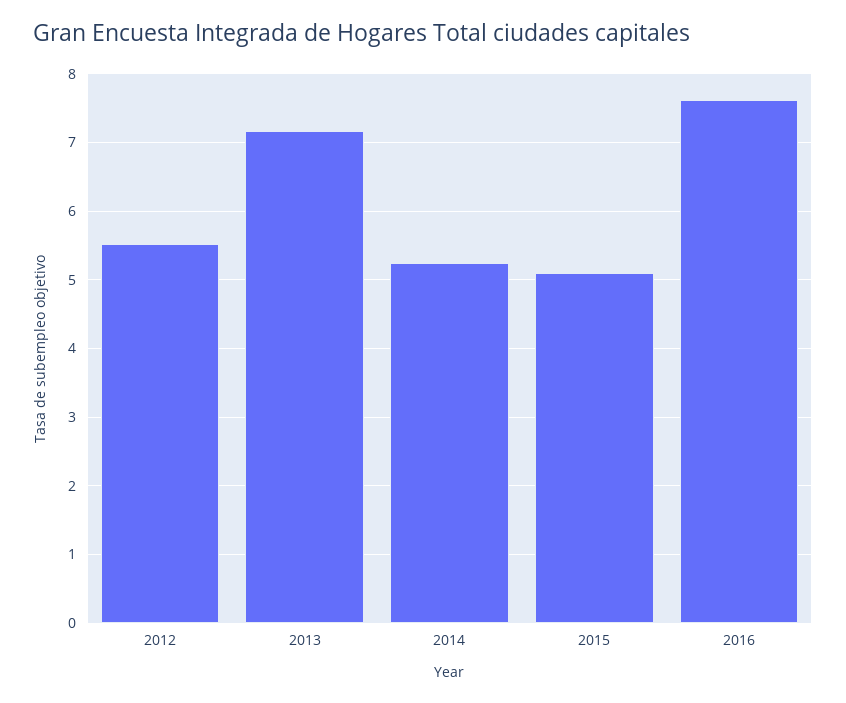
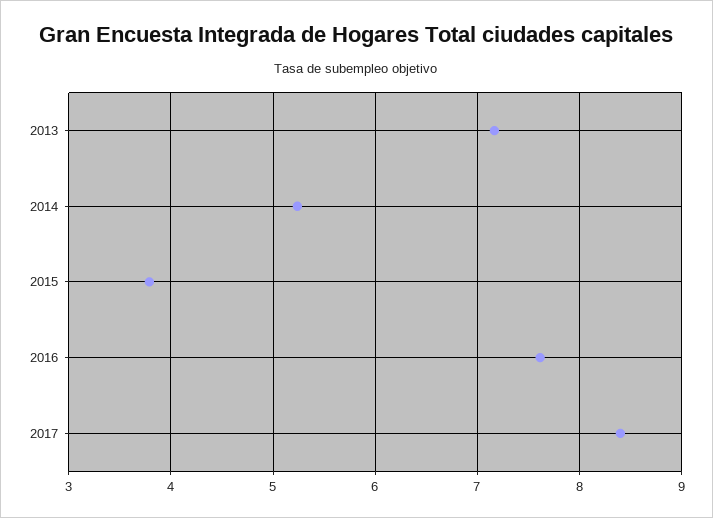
2012: 5.5 -> none
2015: 5.1 -> 3.8
2017: none -> 8.4

